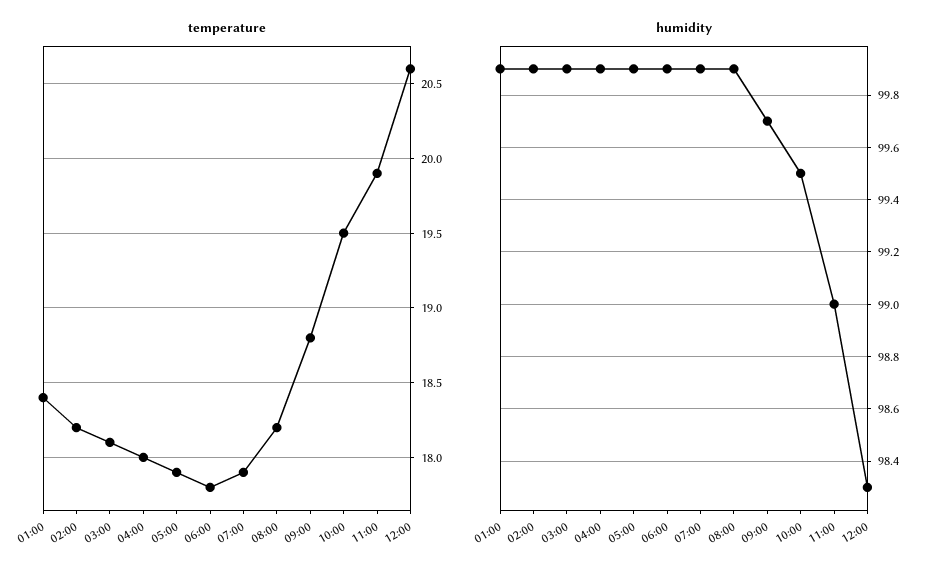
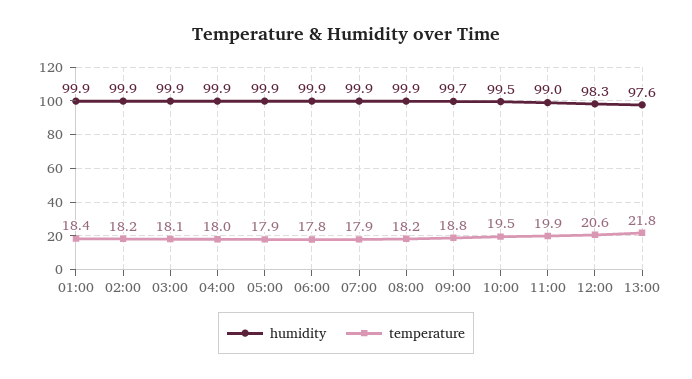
humidity, 13:00: none -> 97.6
temperature, 13:00: none -> 21.8

